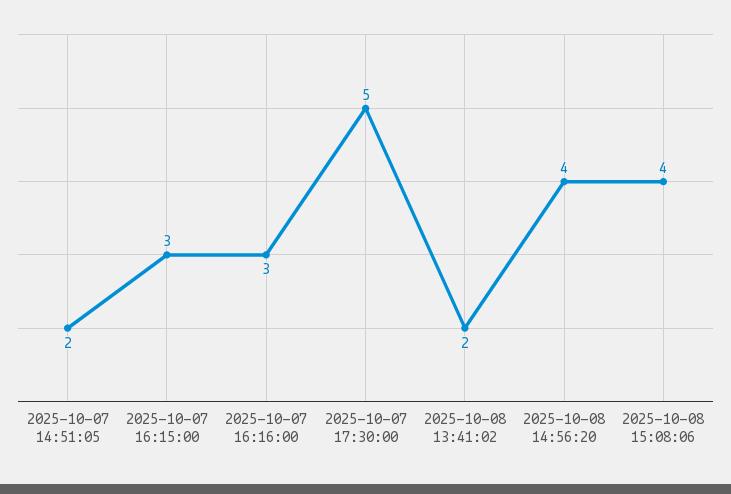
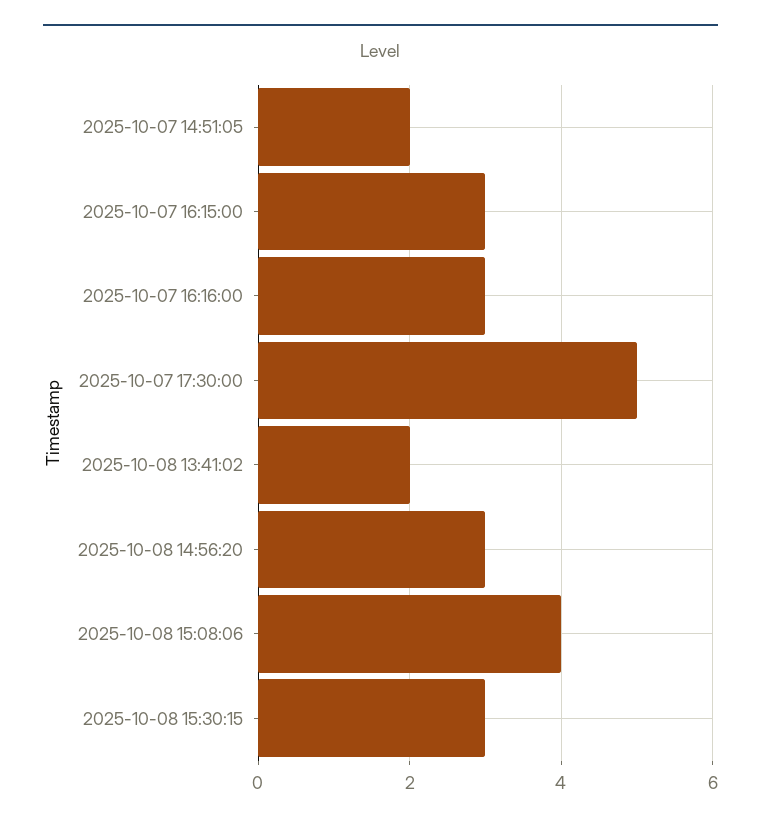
2025-10-08 14:56:20: 4 -> 3
2025-10-08 15:30:15: none -> 3

